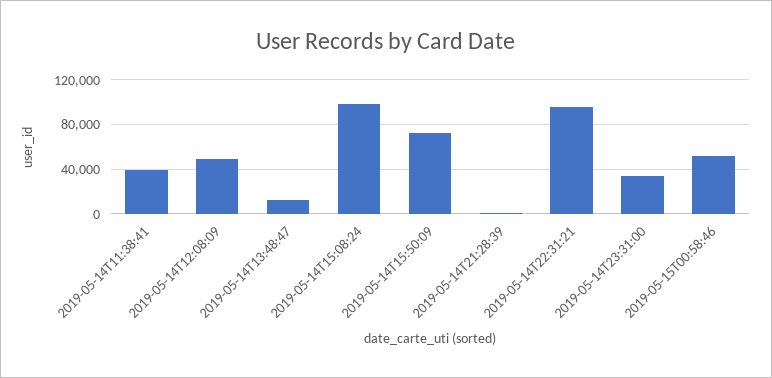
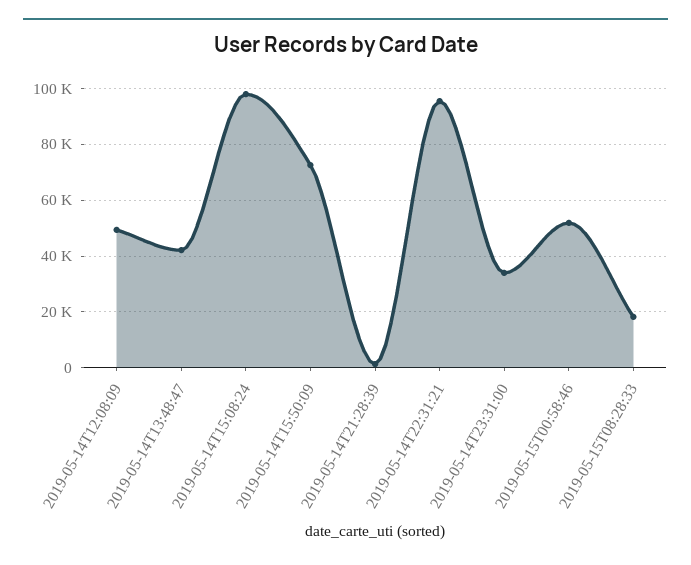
2019-05-14T11:38:41: 40000 -> none
2019-05-14T13:48:47: 10000 -> 42500
2019-05-15T08:28:33: none -> 17500

